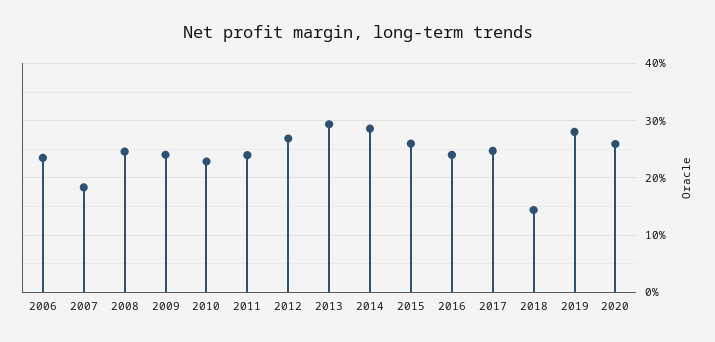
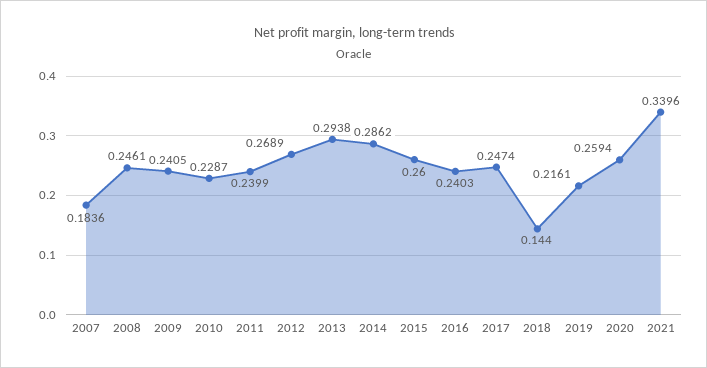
2006: 0.24 -> none
2019: 0.28 -> 0.2161
2021: none -> 0.3396

